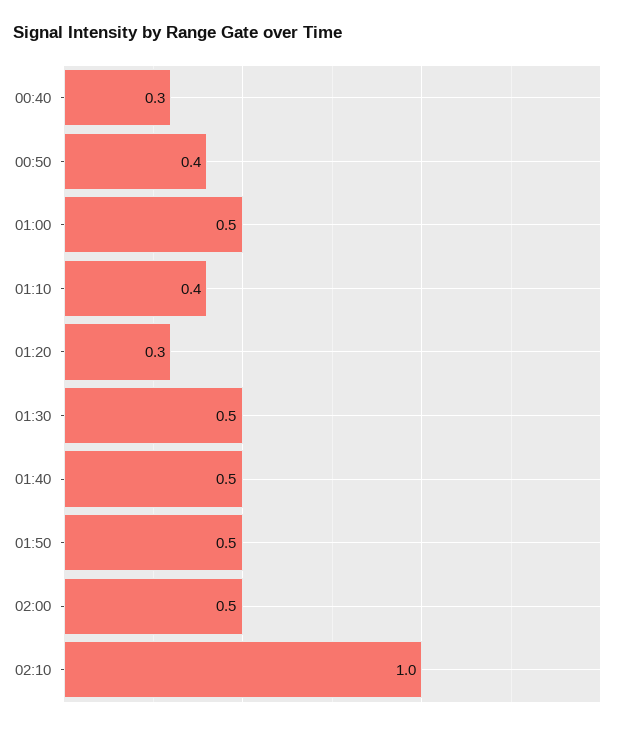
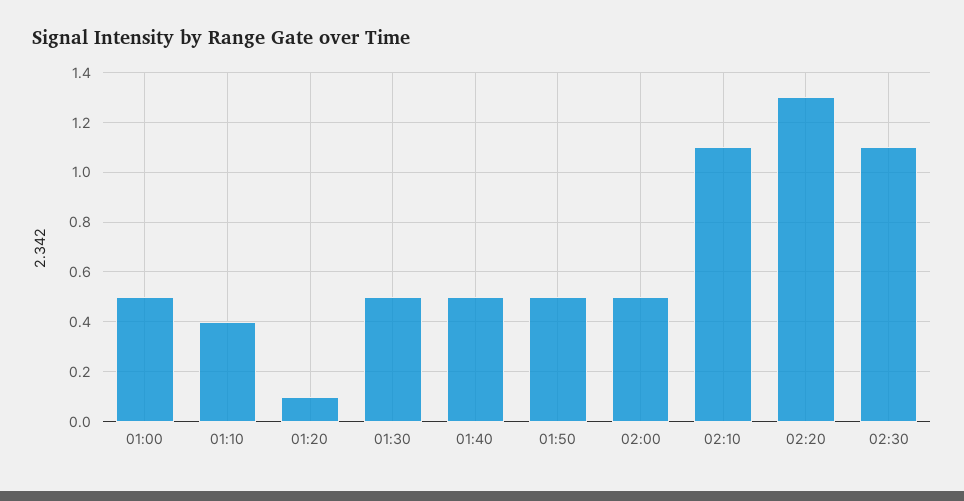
00:40: 0.3 -> none
00:50: 0.4 -> none
01:20: 0.3 -> 0.1
02:10: 1 -> 1.1
02:20: none -> 1.3
02:30: none -> 1.1

